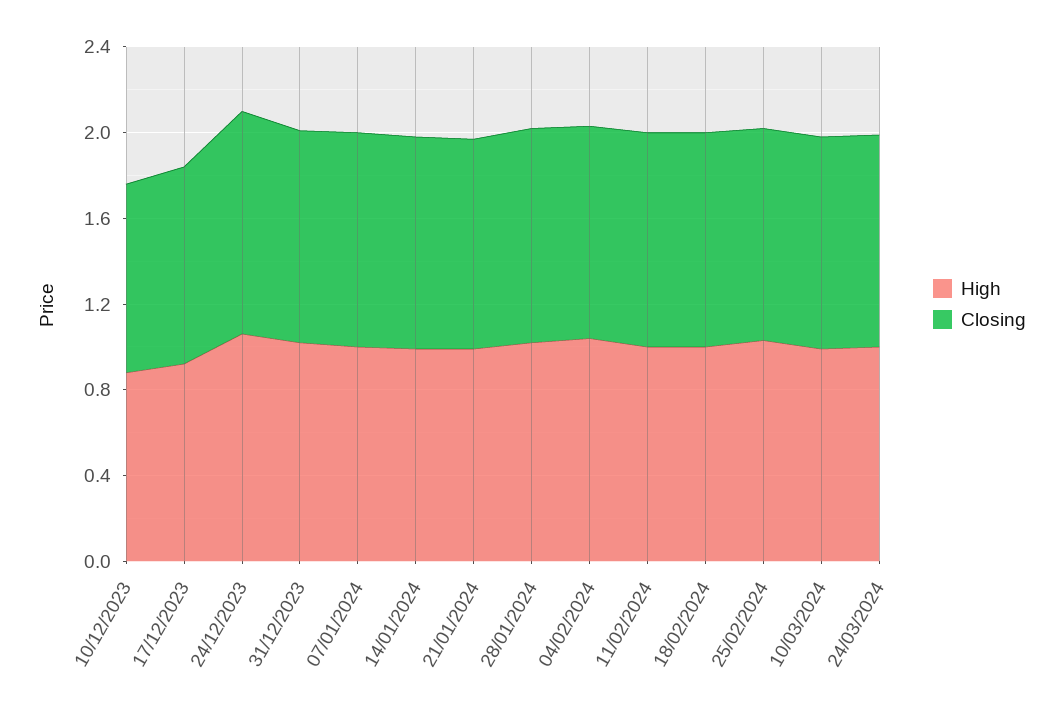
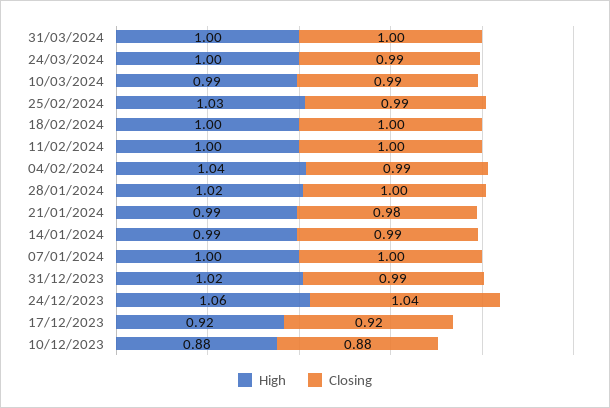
High, 31/03/2024: none -> 1
Closing, 31/03/2024: none -> 1

